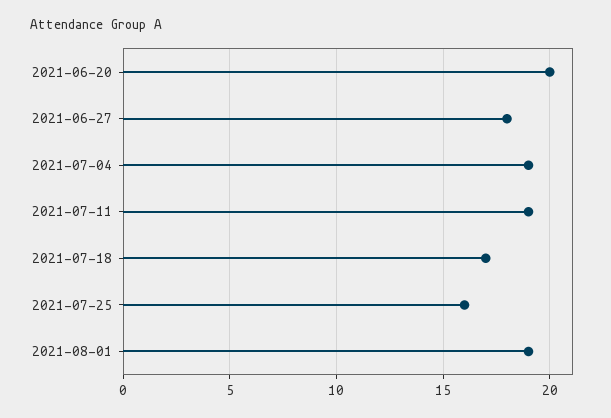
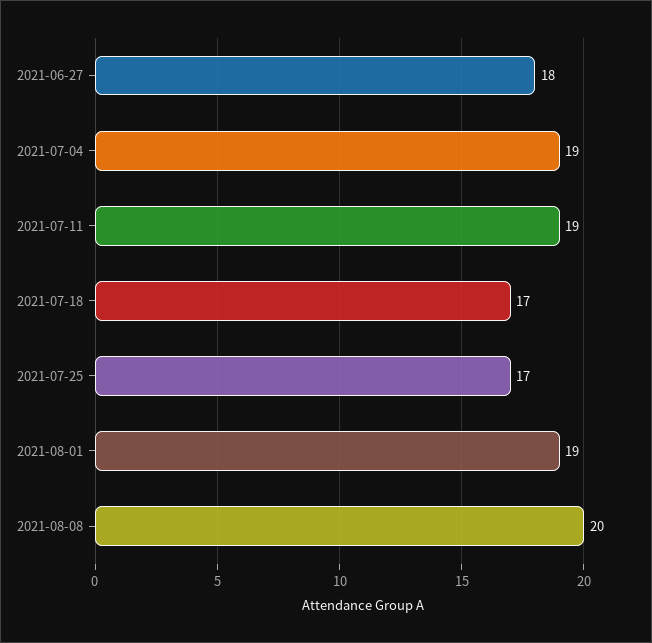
2021-06-20: 20 -> none
2021-07-25: 16 -> 17
2021-08-08: none -> 20

